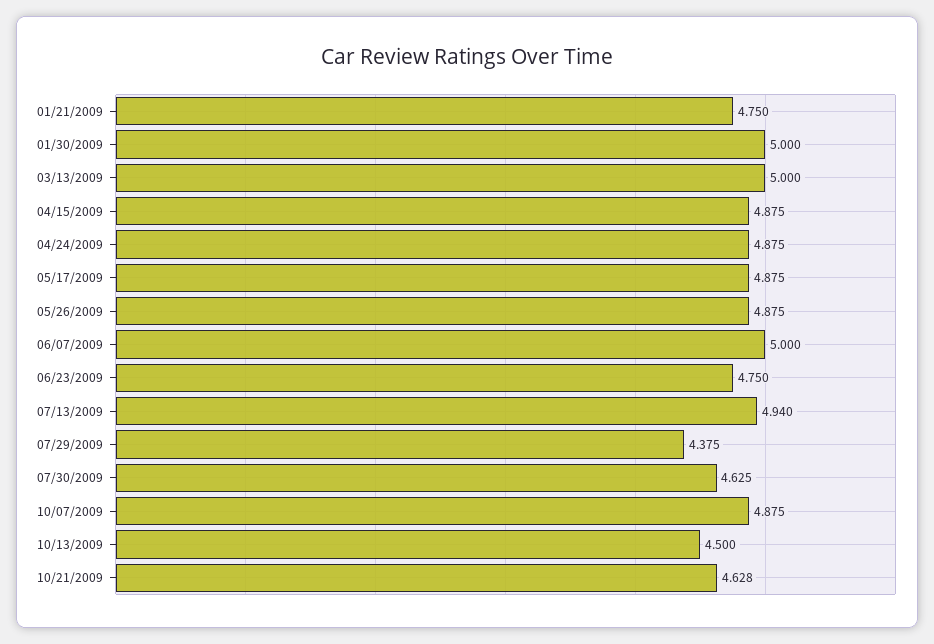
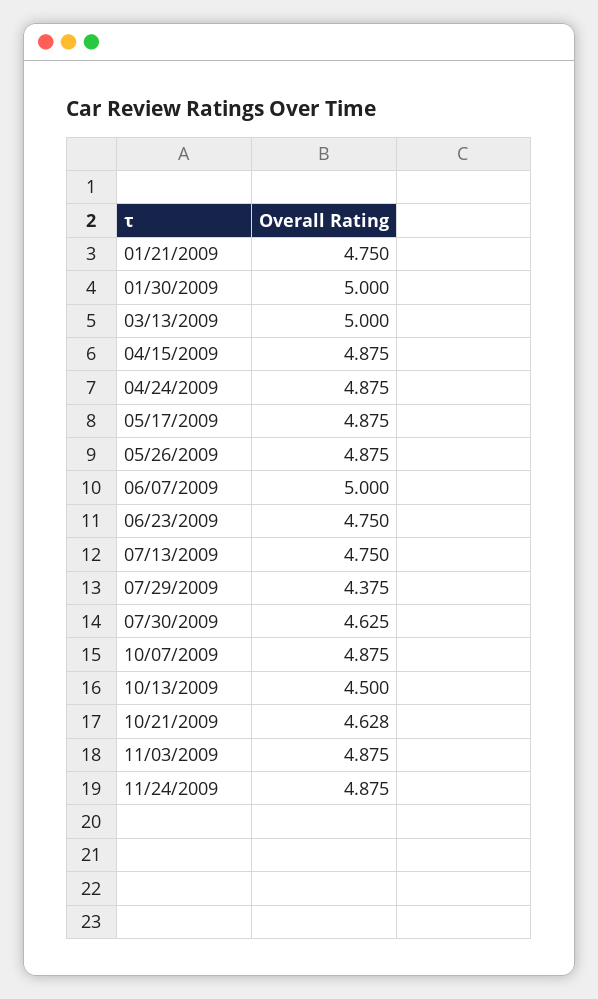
07/13/2009: 4.94 -> 4.75
11/03/2009: none -> 4.875
11/24/2009: none -> 4.875

